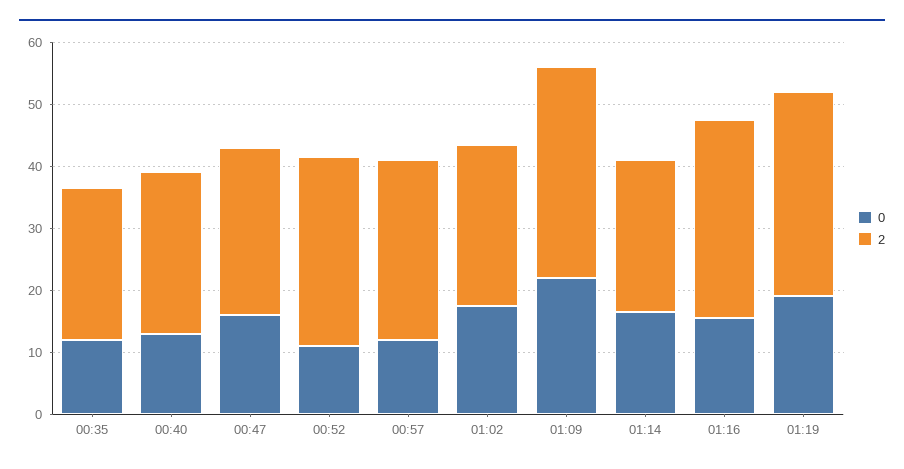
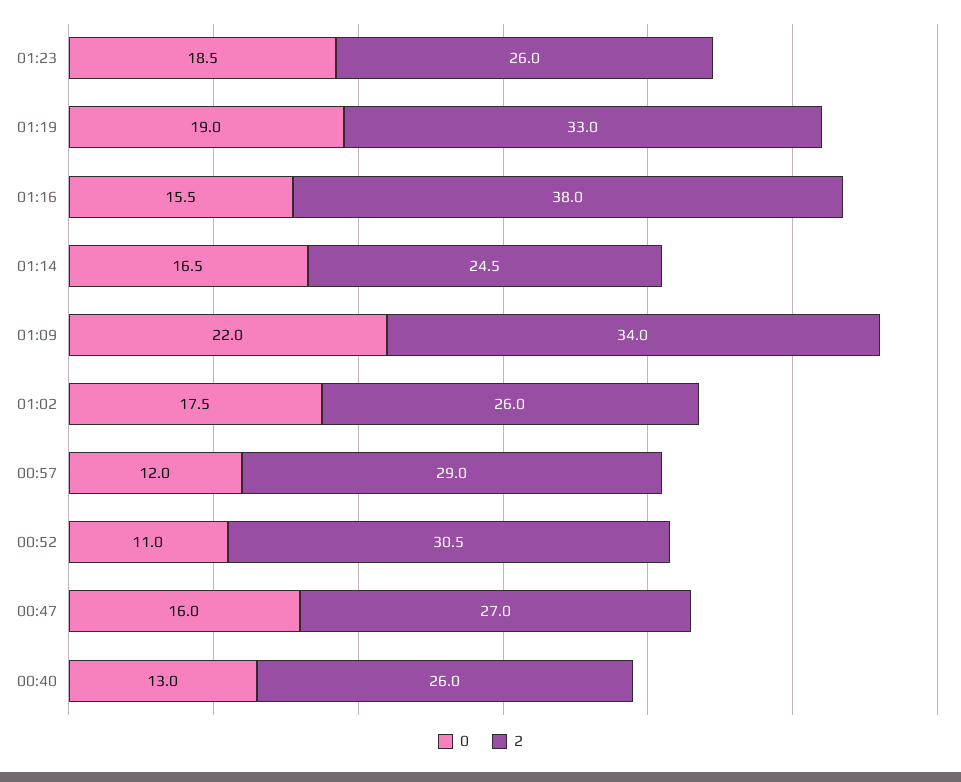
0, 00:35: 12 -> none
2, 00:35: 24 -> none
2, 01:16: 32 -> 38
0, 01:23: none -> 18.5
2, 01:23: none -> 26

